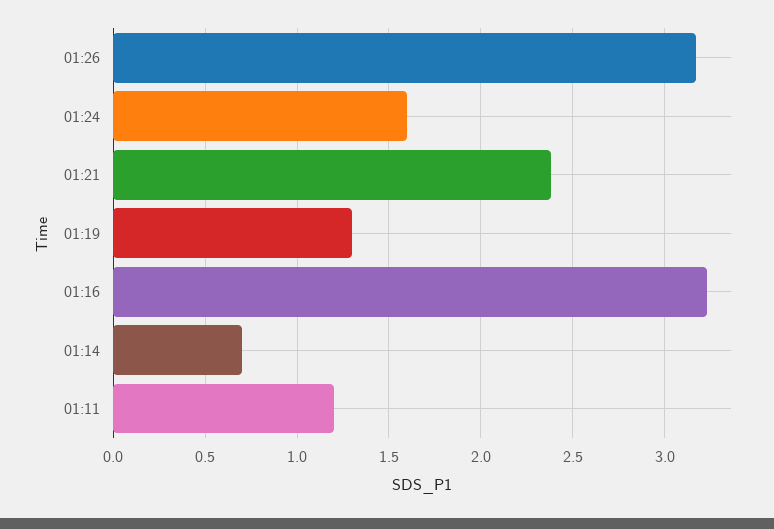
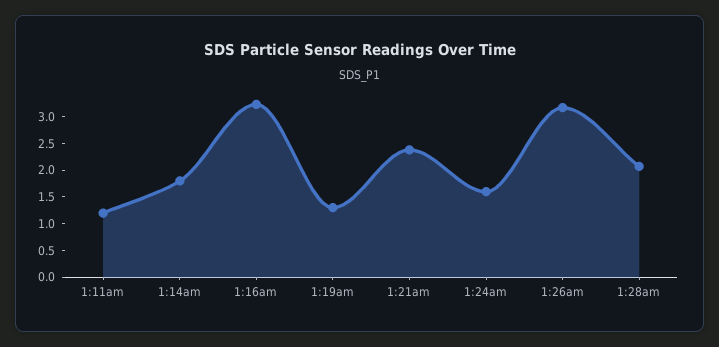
01:14: 0.7 -> 1.75
1:28am: none -> 2

